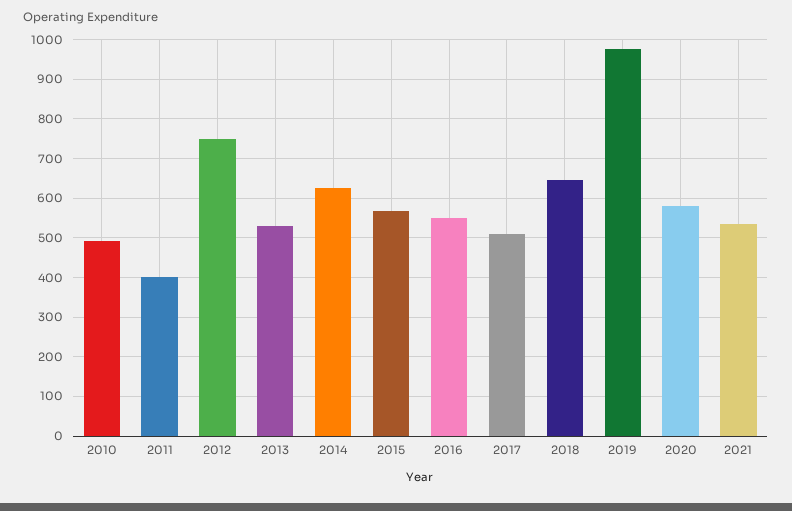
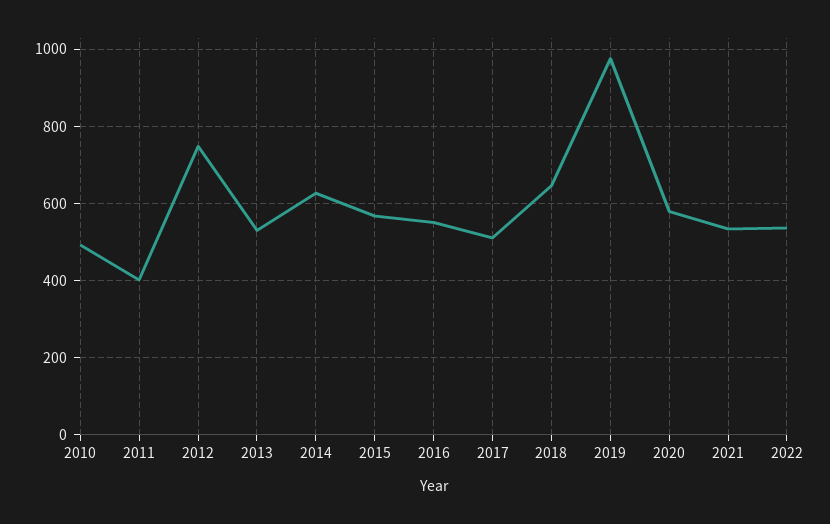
2022: none -> 540

